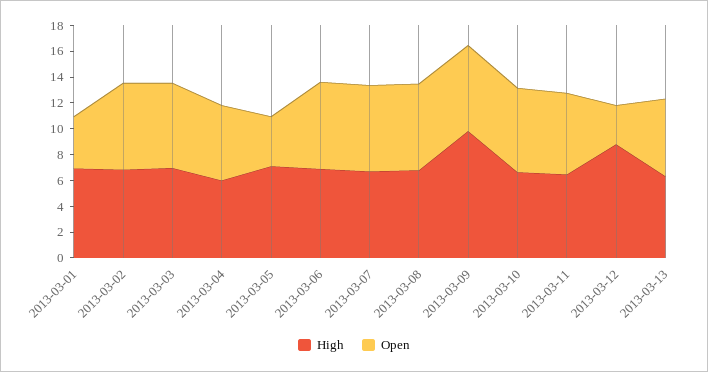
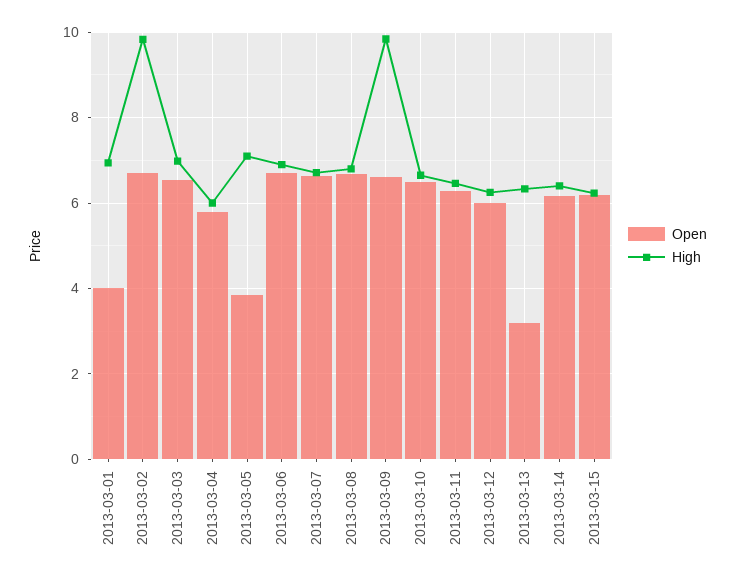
High, 2013-03-02: 7 -> 9.8
High, 2013-03-12: 9 -> 6.2
Open, 2013-03-12: 3 -> 6
Open, 2013-03-13: 6 -> 3.2
Open, 2013-03-14: none -> 6.2
High, 2013-03-14: none -> 6.4
Open, 2013-03-15: none -> 6.2
High, 2013-03-15: none -> 6.2

